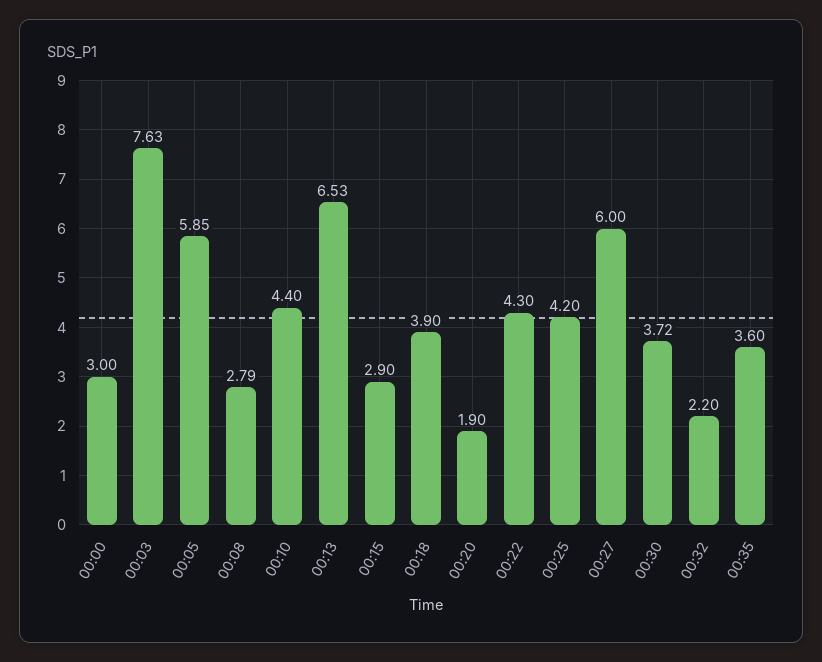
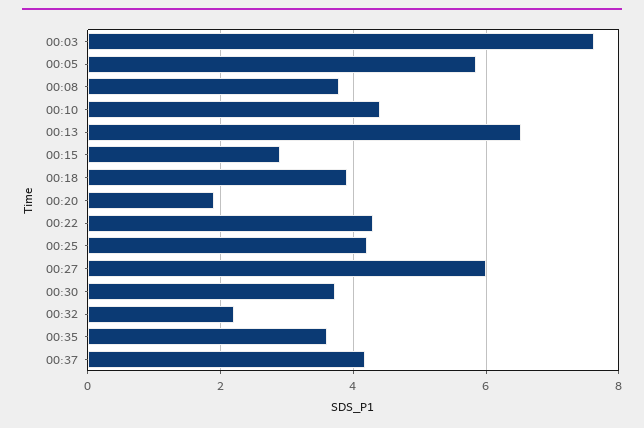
00:00: 3 -> none
00:08: 2.79 -> 3.8
00:37: none -> 4.2

